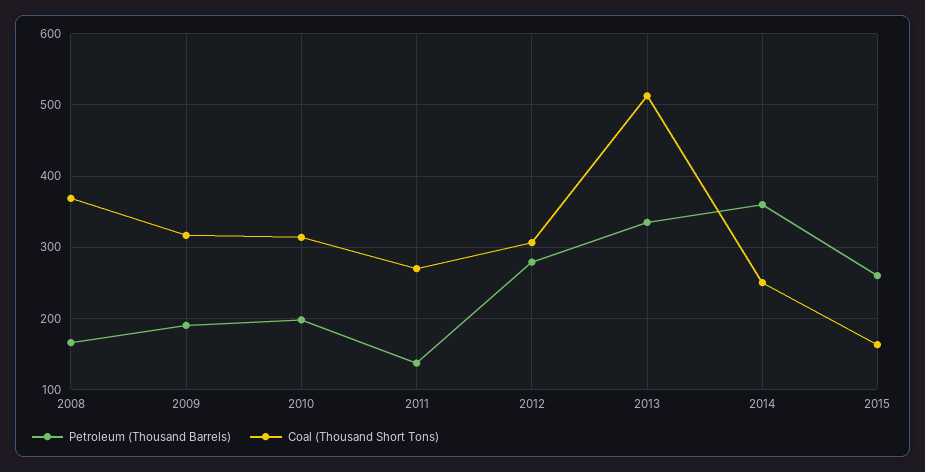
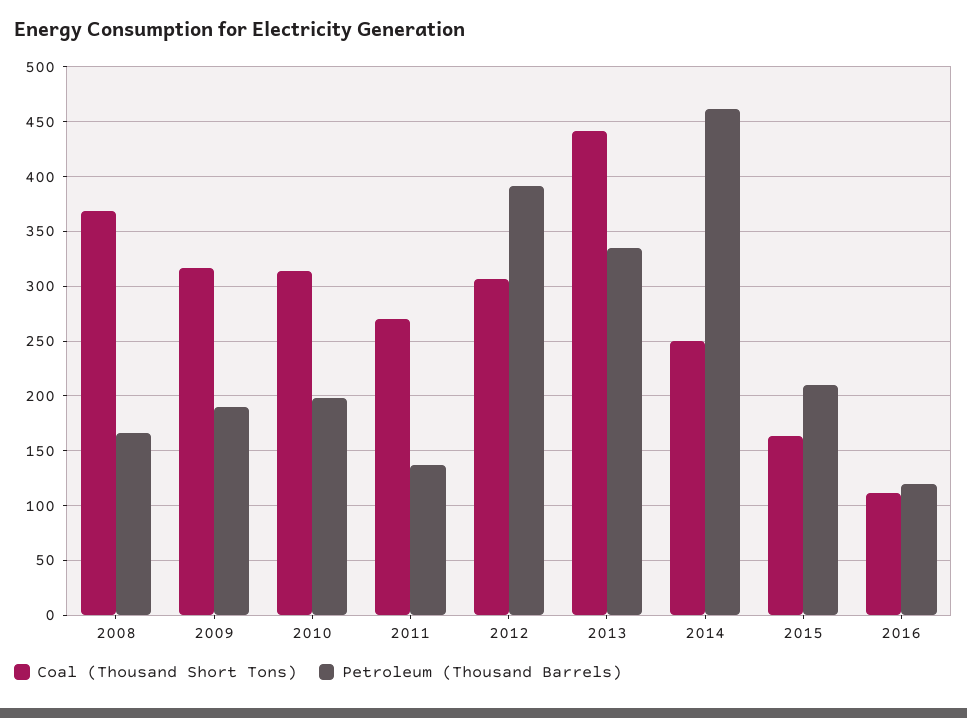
Petroleum (Thousand Barrels), 2012: 280 -> 390
Coal (Thousand Short Tons), 2013: 510 -> 440
Petroleum (Thousand Barrels), 2014: 360 -> 460
Petroleum (Thousand Barrels), 2015: 260 -> 210
Coal (Thousand Short Tons), 2016: none -> 110
Petroleum (Thousand Barrels), 2016: none -> 120

